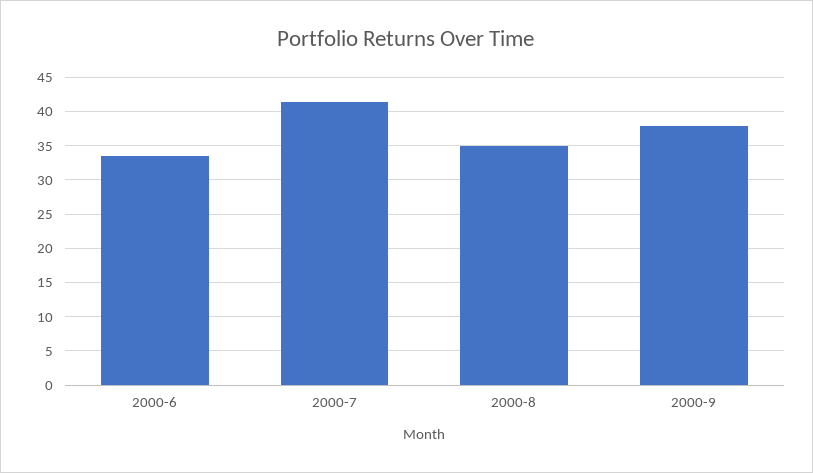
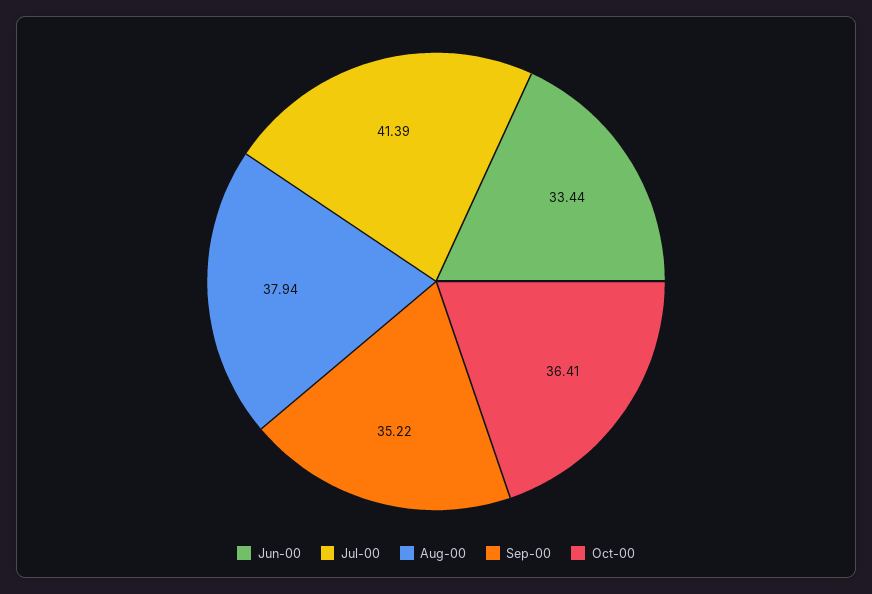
2000-8: 35 -> 37.94
2000-9: 38 -> 35.22
Oct-00: none -> 36.41

